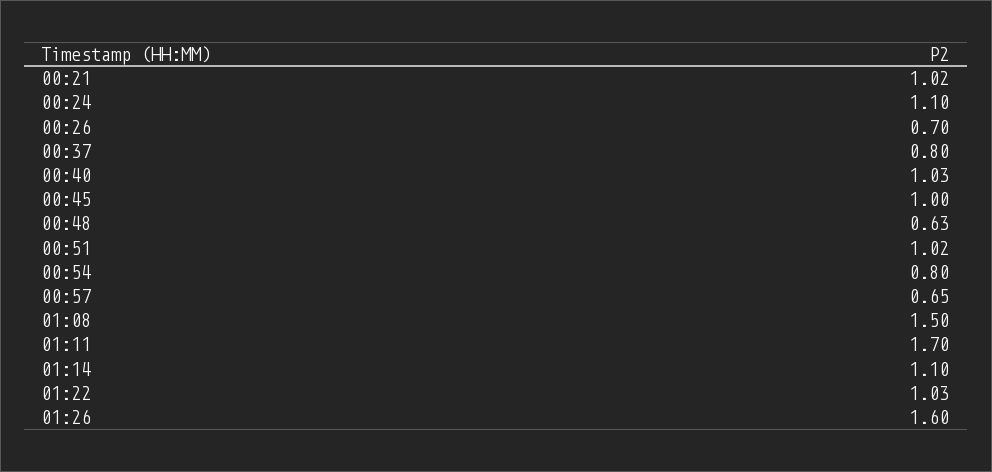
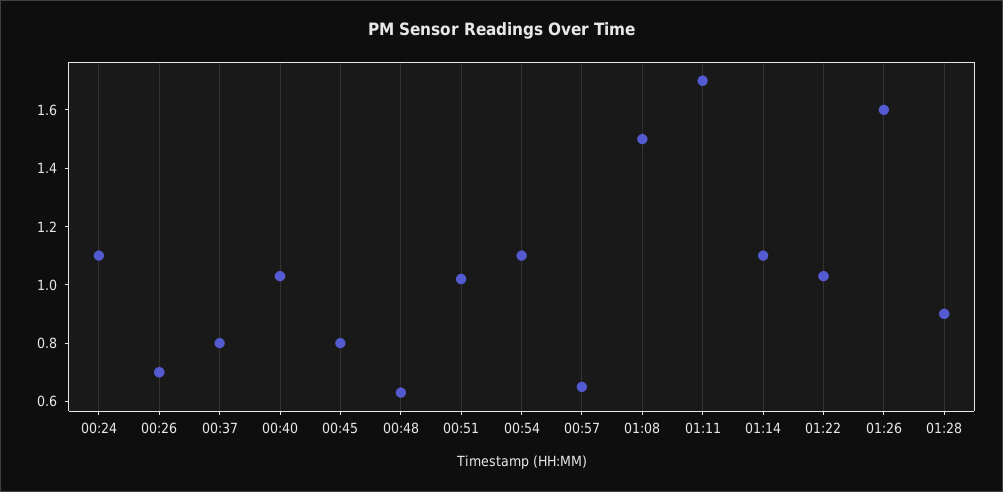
00:21: 1.02 -> none
00:45: 1 -> 0.8
00:54: 0.8 -> 1.1
01:28: none -> 0.9

